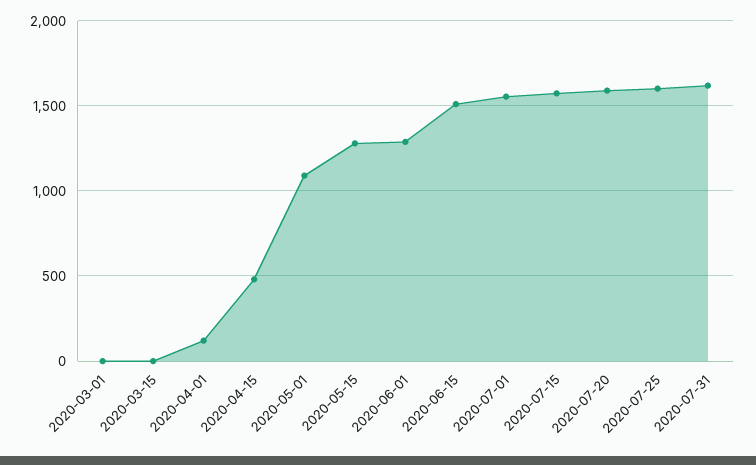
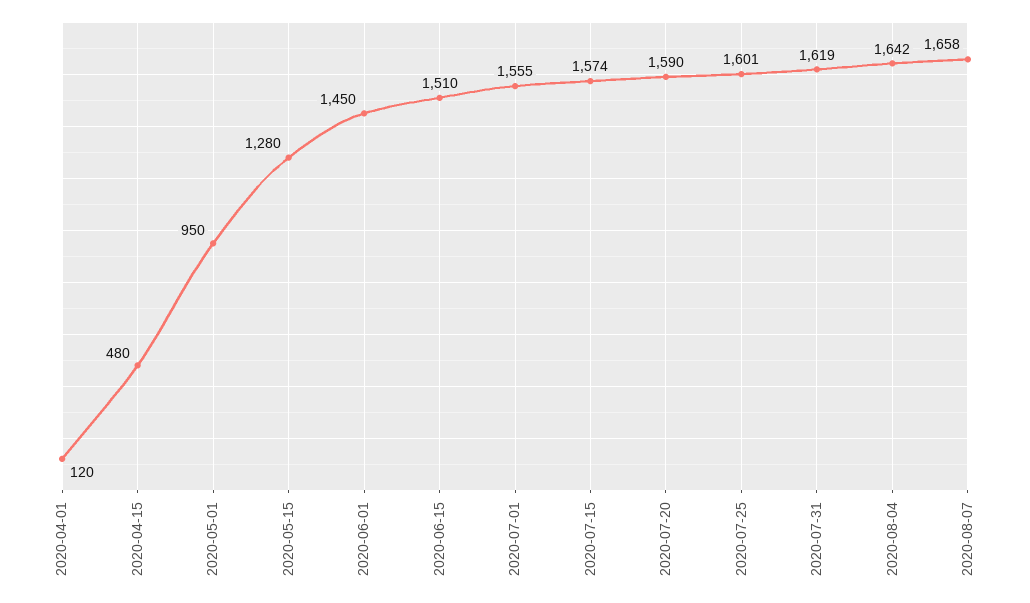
2020-03-01: 0 -> none
2020-03-15: 0 -> none
2020-05-01: 1100 -> 950
2020-06-01: 1300 -> 1450
2020-08-04: none -> 1642
2020-08-07: none -> 1658

